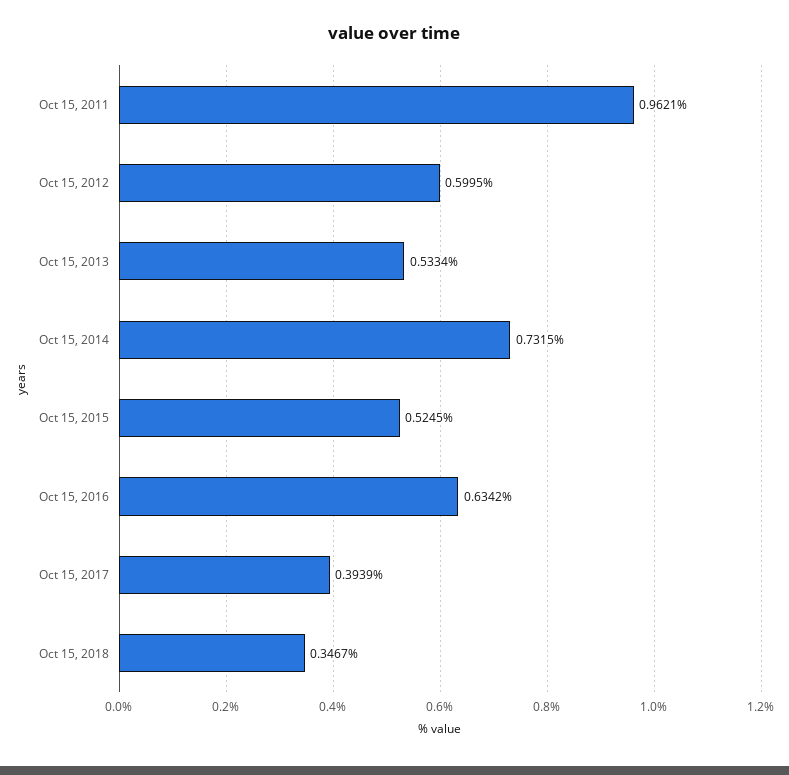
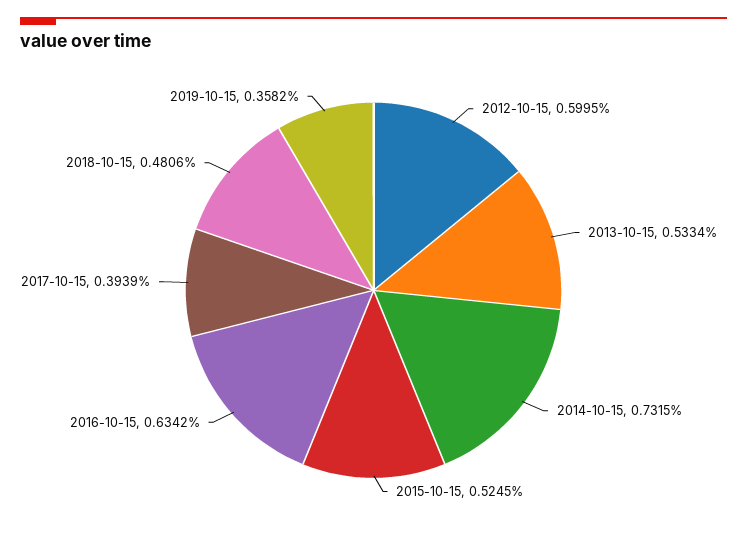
Oct 15, 2011: 0.9621 -> none
Oct 15, 2018: 0.3467 -> 0.4806
2019-10-15: none -> 0.3582

